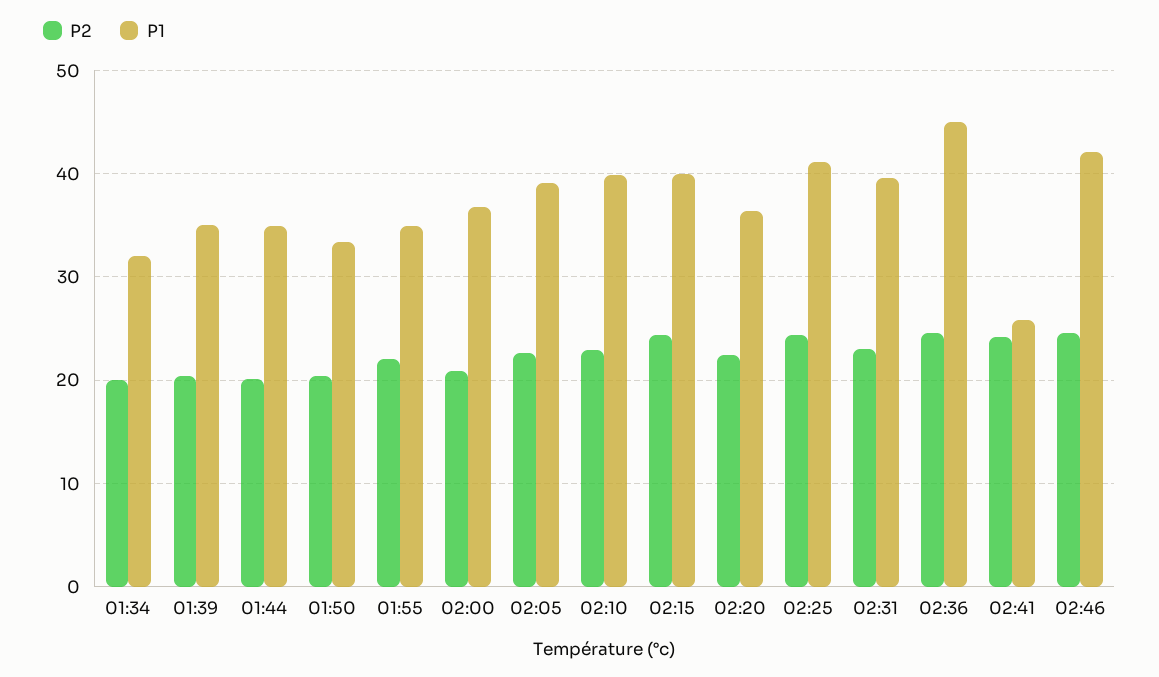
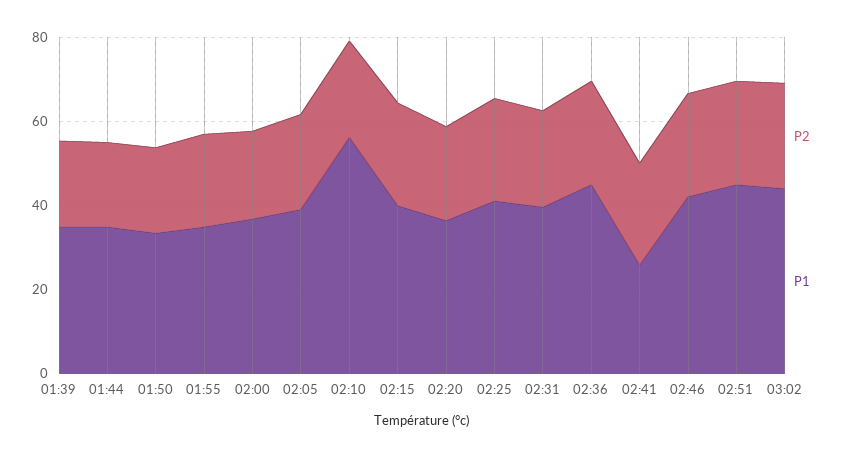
P2, 01:34: 20 -> none
P1, 01:34: 32 -> none
P1, 02:10: 40 -> 55
P2, 02:51: none -> 25
P1, 02:51: none -> 45
P2, 03:02: none -> 25
P1, 03:02: none -> 45

